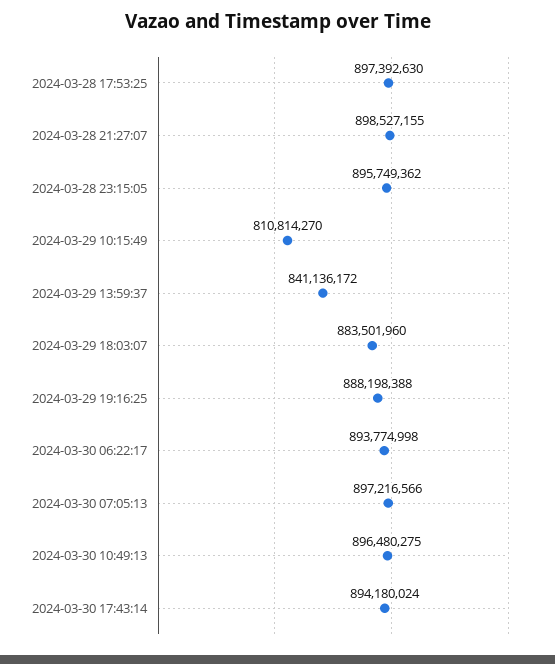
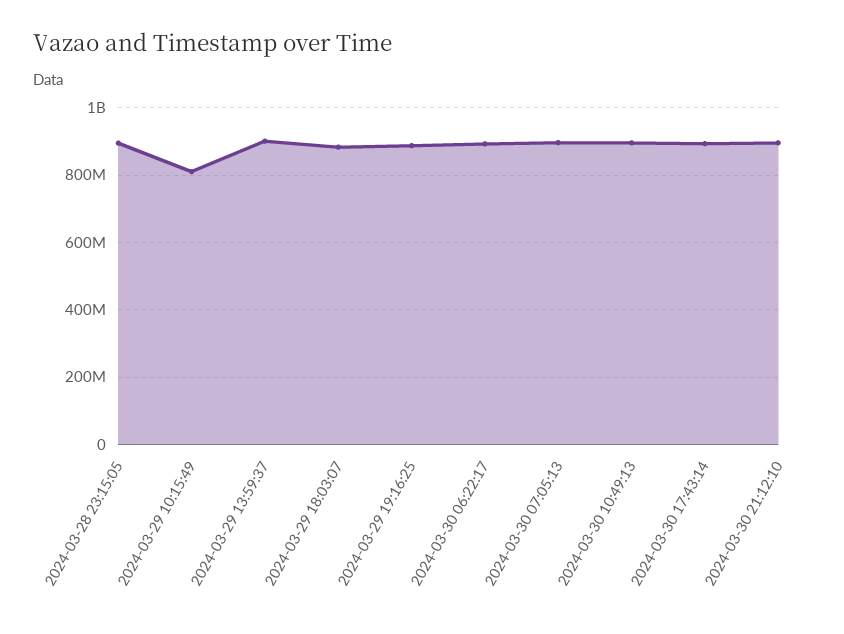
2024-03-28 17:53:25: 897392630 -> none
2024-03-28 21:27:07: 898527155 -> none
2024-03-29 13:59:37: 841136172 -> 900000000
2024-03-30 21:12:10: none -> 900000000

